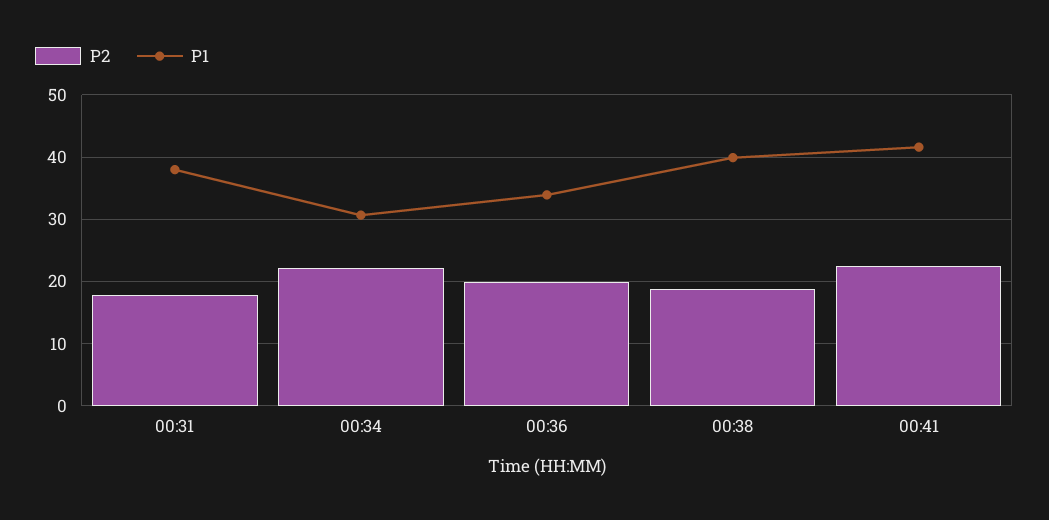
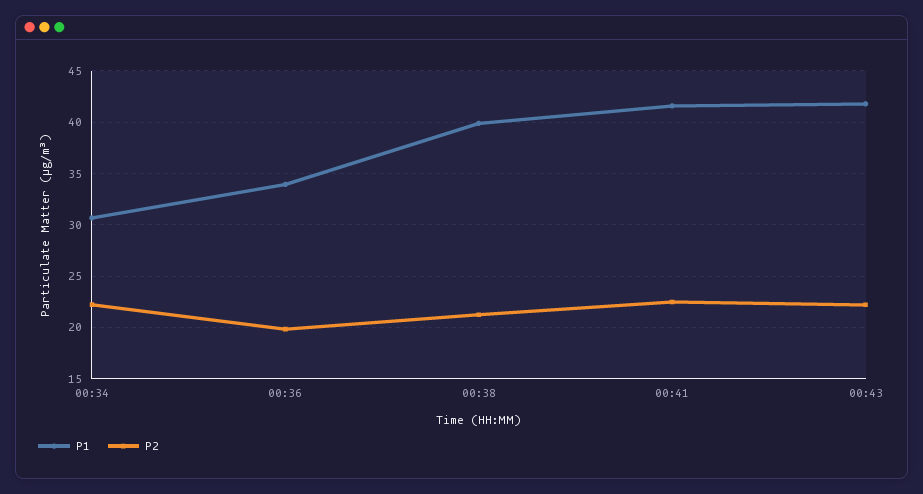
P2, 00:31: 18 -> none
P1, 00:31: 38 -> none
P2, 00:38: 19 -> 21
P1, 00:43: none -> 42
P2, 00:43: none -> 22

